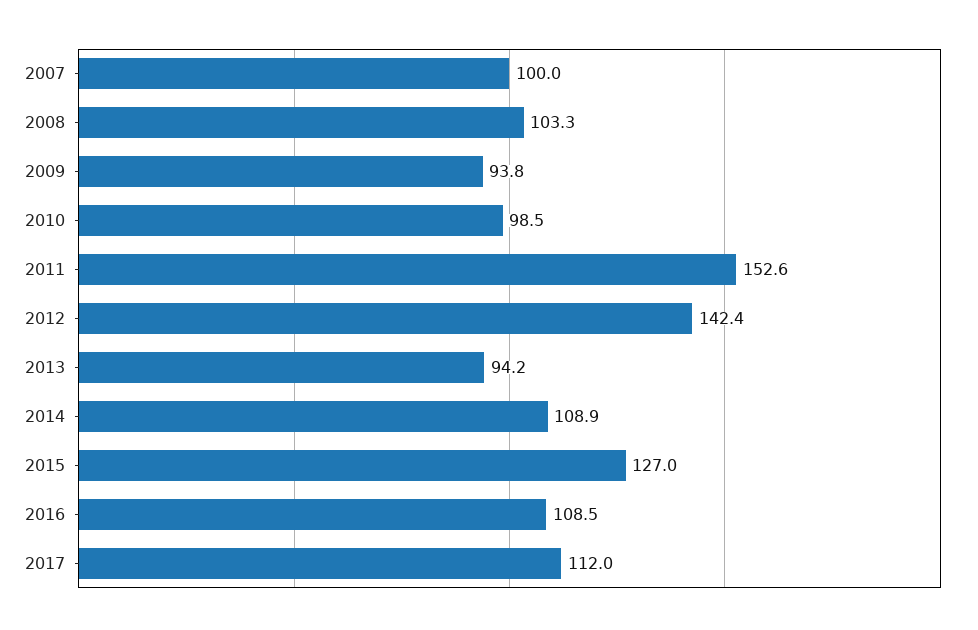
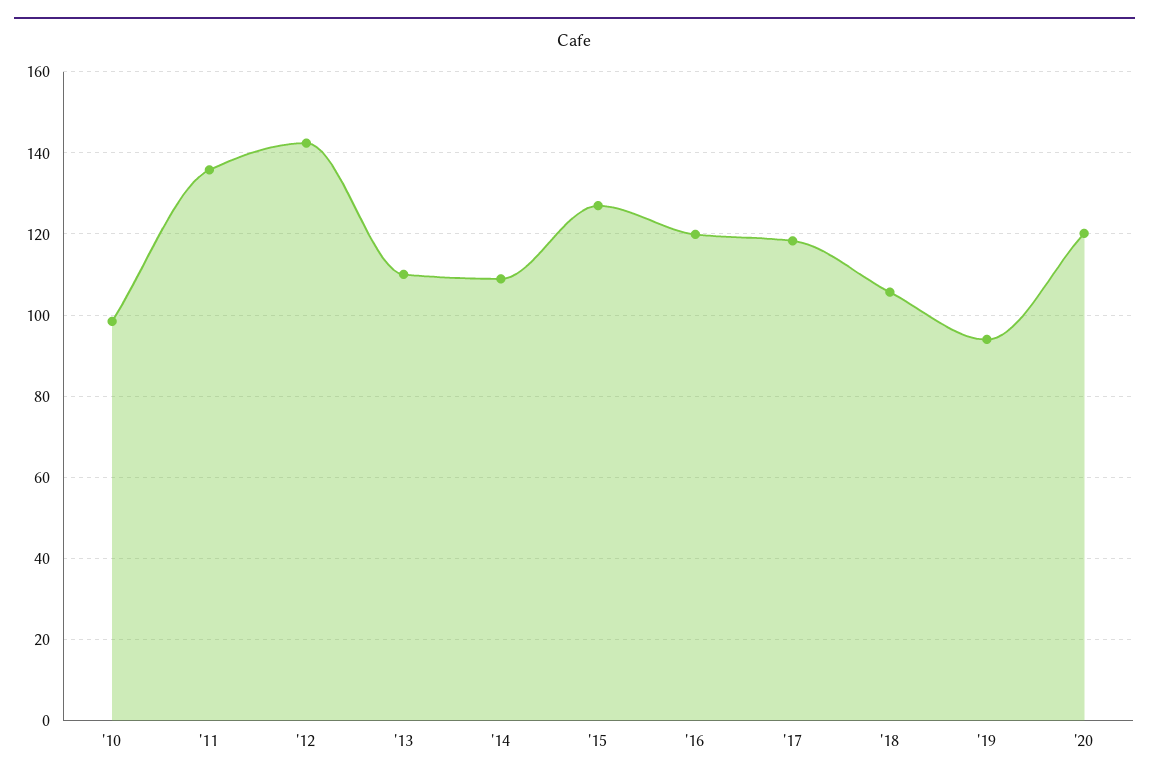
2007: 100 -> none
2008: 103.3 -> none
2009: 93.8 -> none
2011: 152.6 -> 136
2013: 94.2 -> 110
2016: 108.5 -> 120
2017: 112 -> 118
'18: none -> 106
'19: none -> 94
'20: none -> 120

